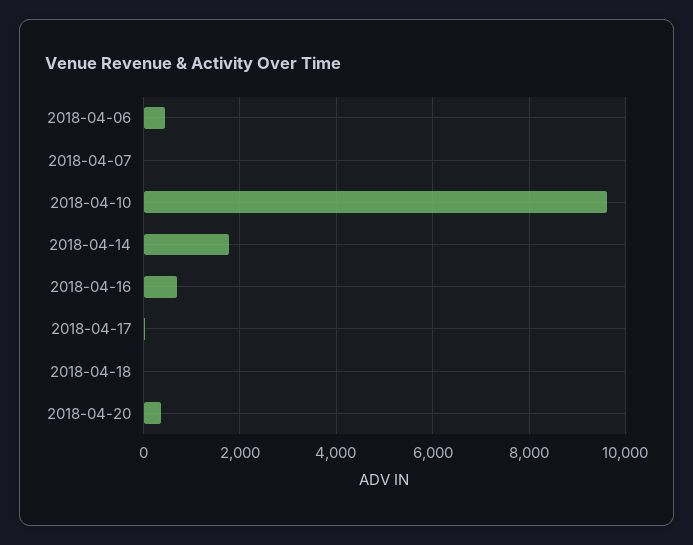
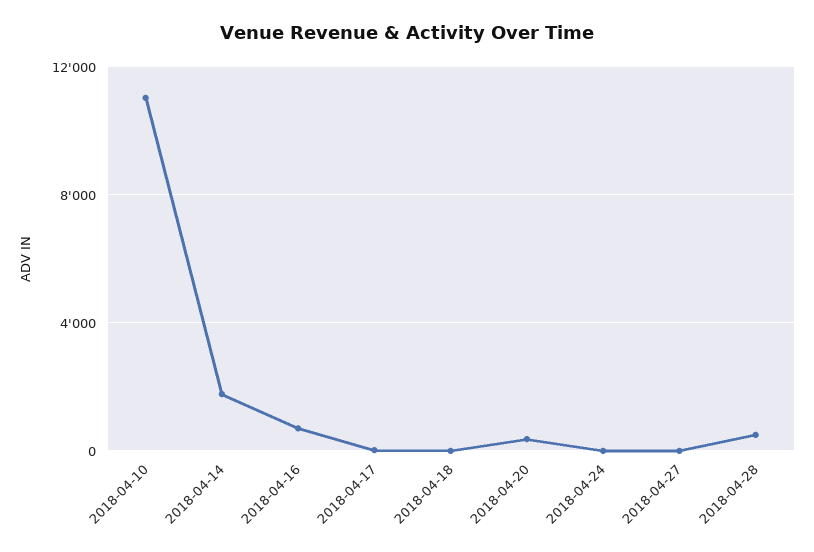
2018-04-06: 400 -> none
2018-04-07: 0 -> none
2018-04-10: 9600 -> 11000
2018-04-24: none -> 0
2018-04-27: none -> 0
2018-04-28: none -> 500

